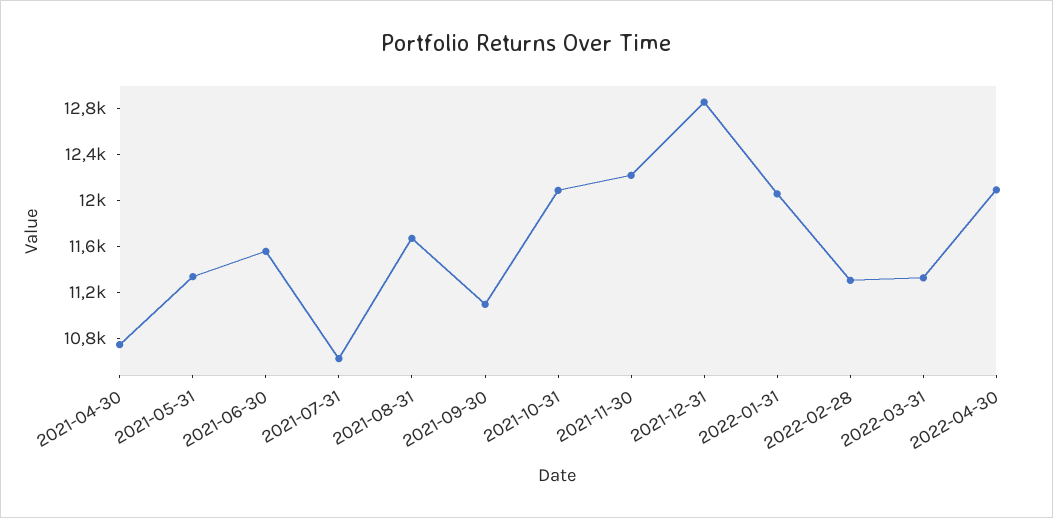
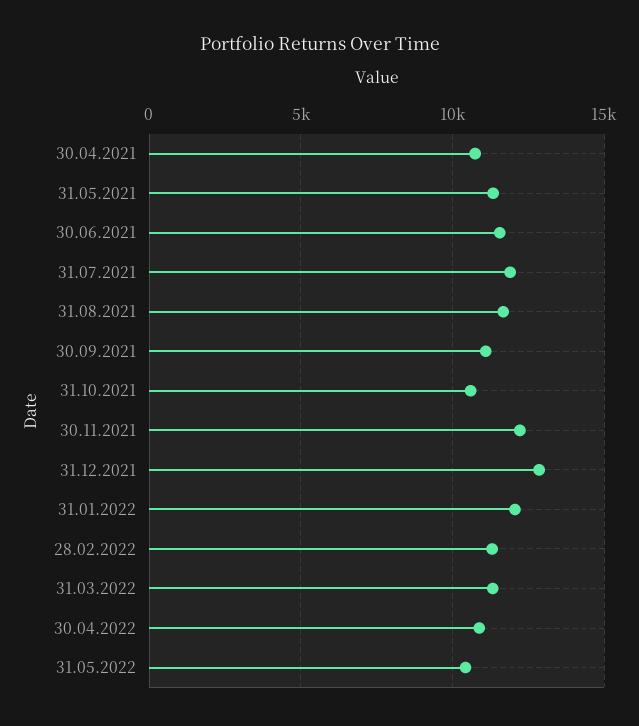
2021-07-31: 10600 -> 12000
2021-10-31: 12100 -> 10500
2022-04-30: 12100 -> 11000
31.05.2022: none -> 10500

